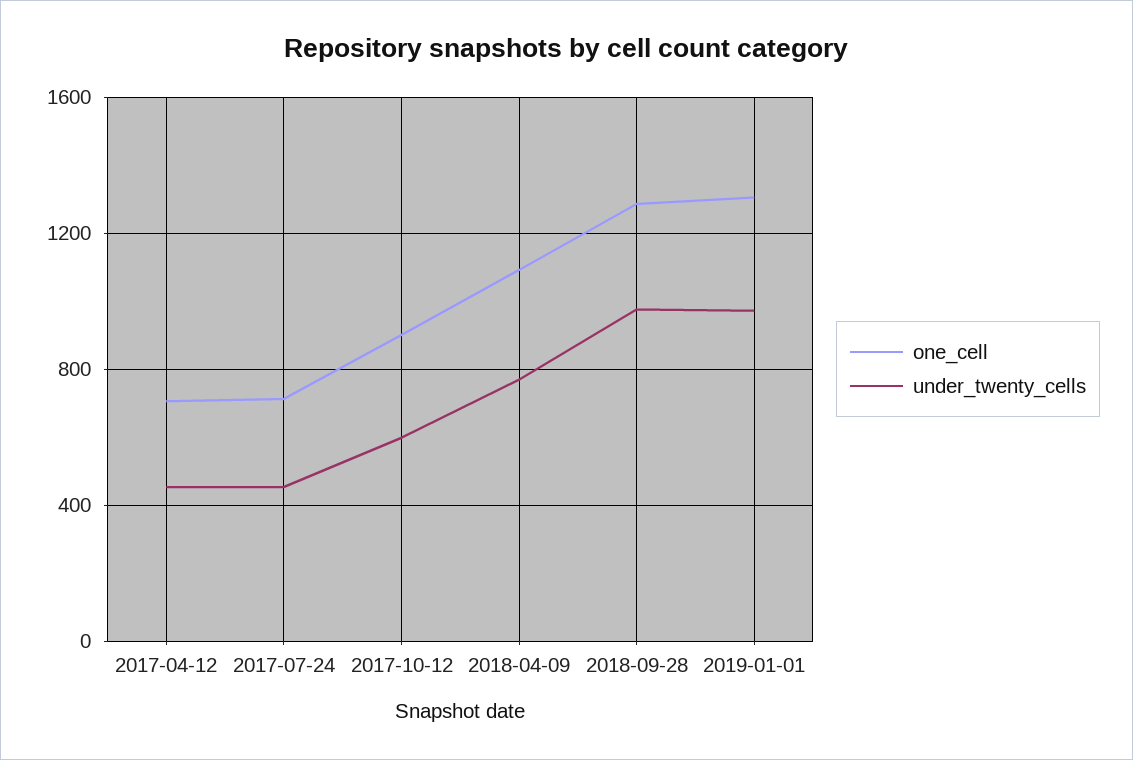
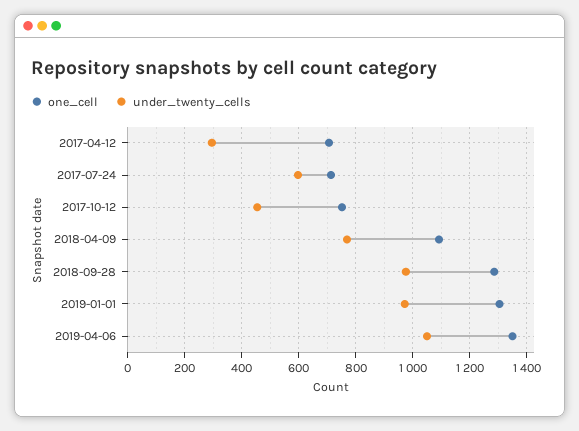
under_twenty_cells, 2017-04-12: 450 -> 300
under_twenty_cells, 2017-07-24: 450 -> 600
one_cell, 2017-10-12: 900 -> 750
under_twenty_cells, 2017-10-12: 600 -> 450
one_cell, 2019-04-06: none -> 1350
under_twenty_cells, 2019-04-06: none -> 1050

